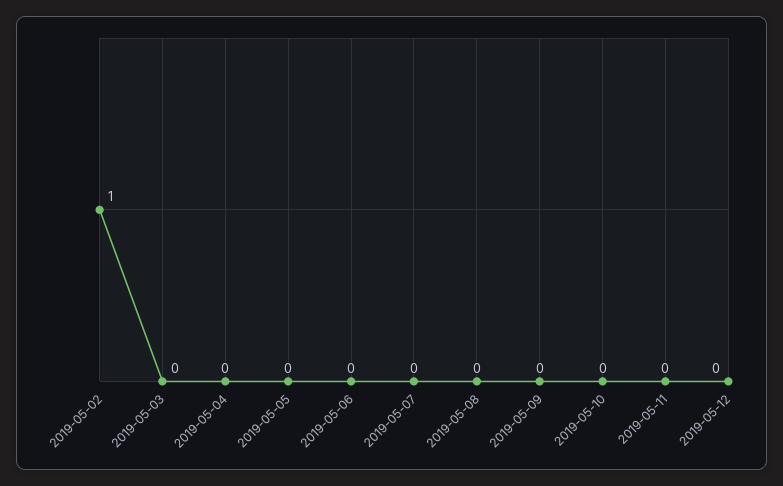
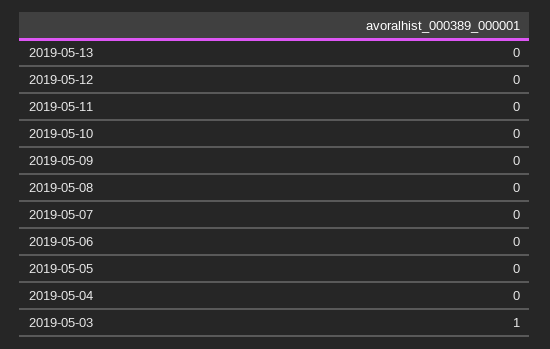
2019-05-02: 1 -> none
2019-05-03: 0 -> 1
2019-05-13: none -> 0

